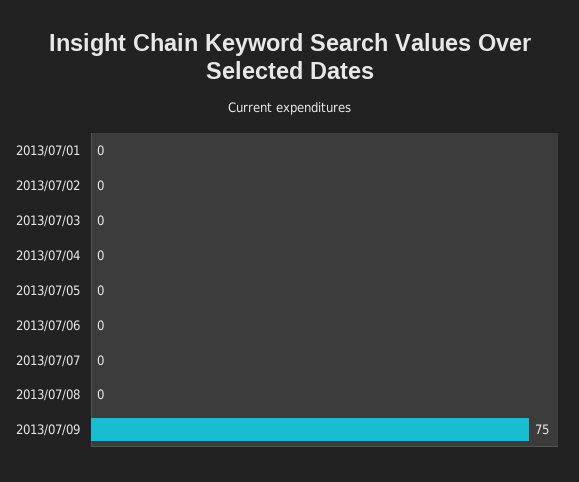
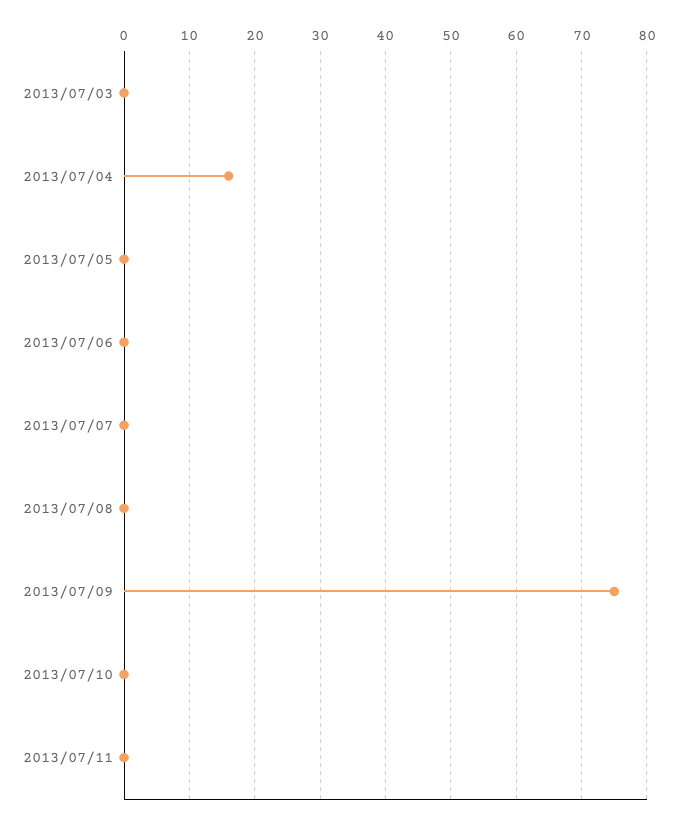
2013/07/01: 0 -> none
2013/07/02: 0 -> none
2013/07/04: 0 -> 16
2013/07/10: none -> 0
2013/07/11: none -> 0

